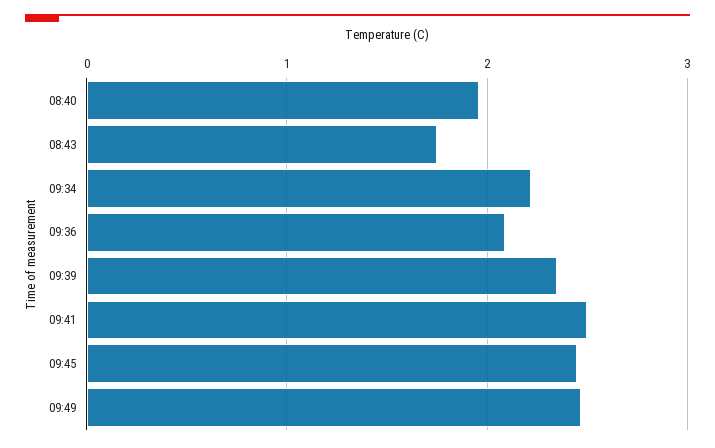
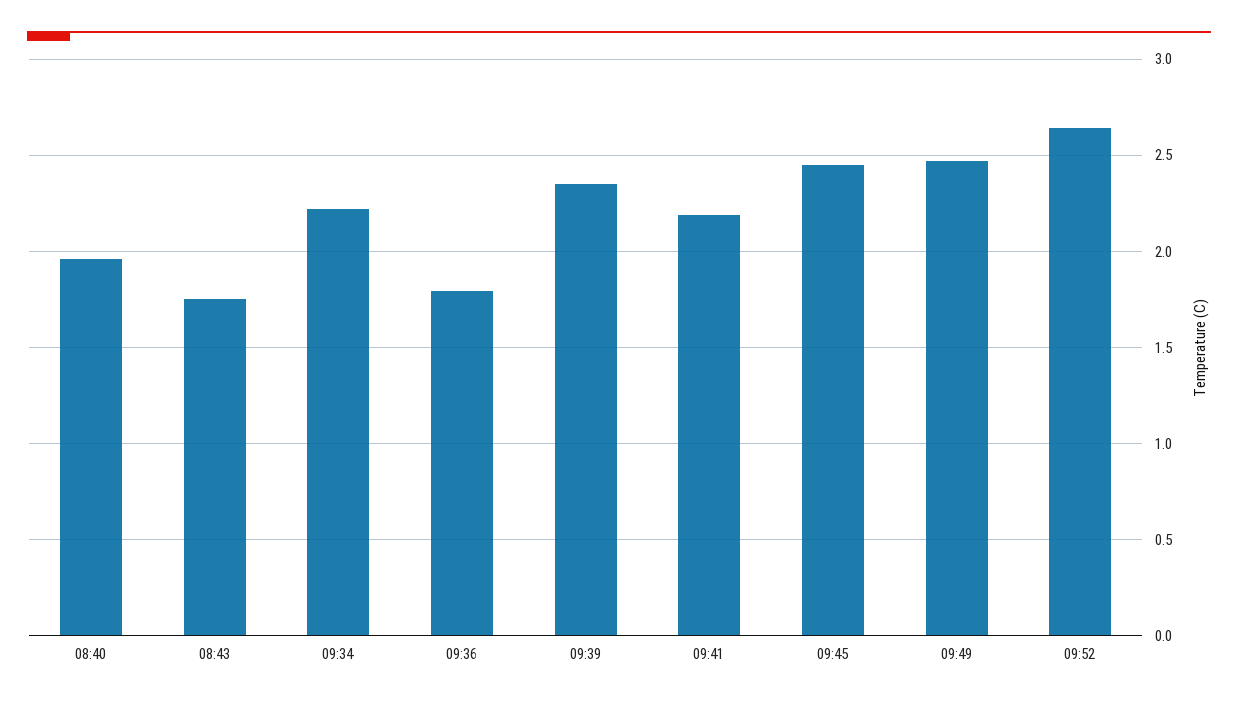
09:36: 2.1 -> 1.8
09:41: 2.5 -> 2.2
09:52: none -> 2.65

